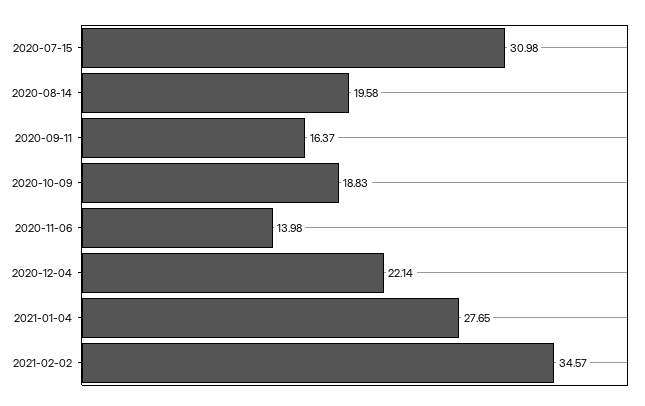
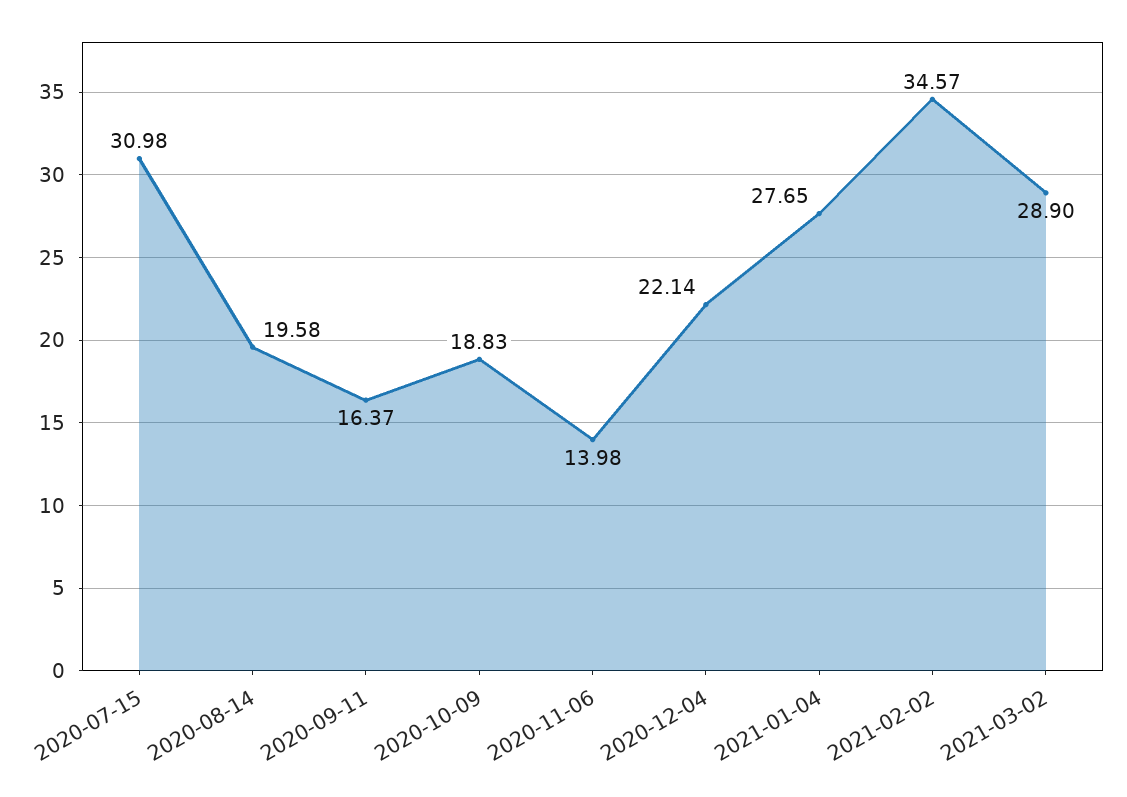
2021-03-02: none -> 28.9

